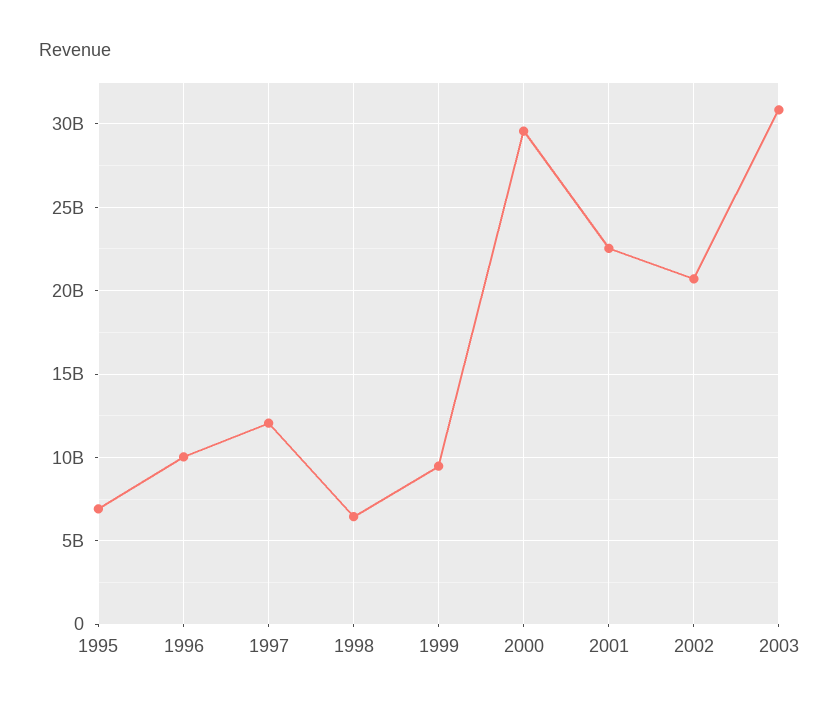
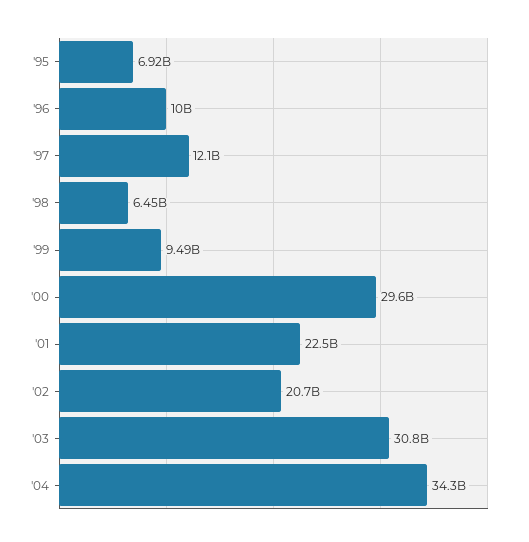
'04: none -> 34300000000

